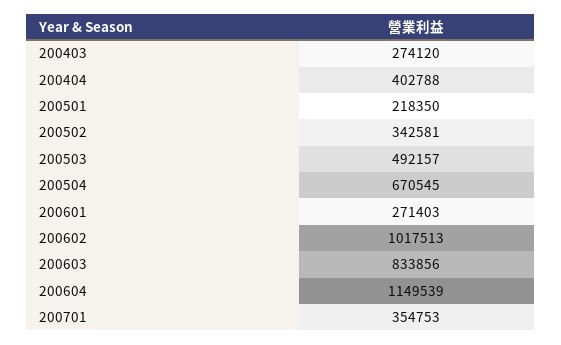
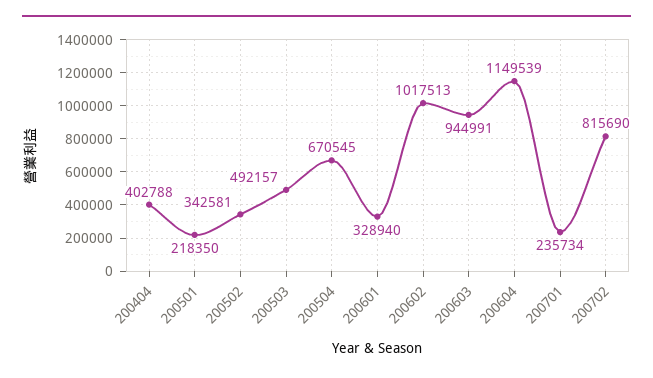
200403: 274120 -> none
200601: 271403 -> 328940
200603: 833856 -> 944991
200701: 354753 -> 235734
200702: none -> 815690

